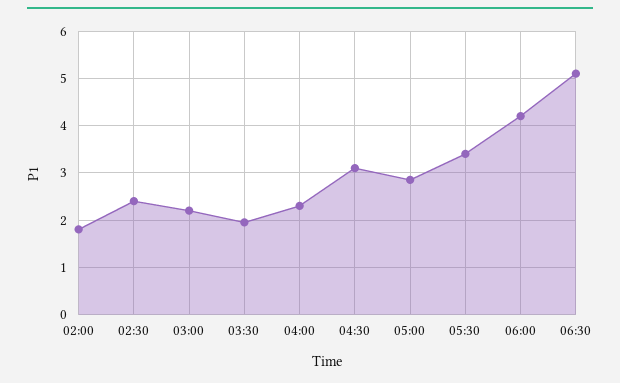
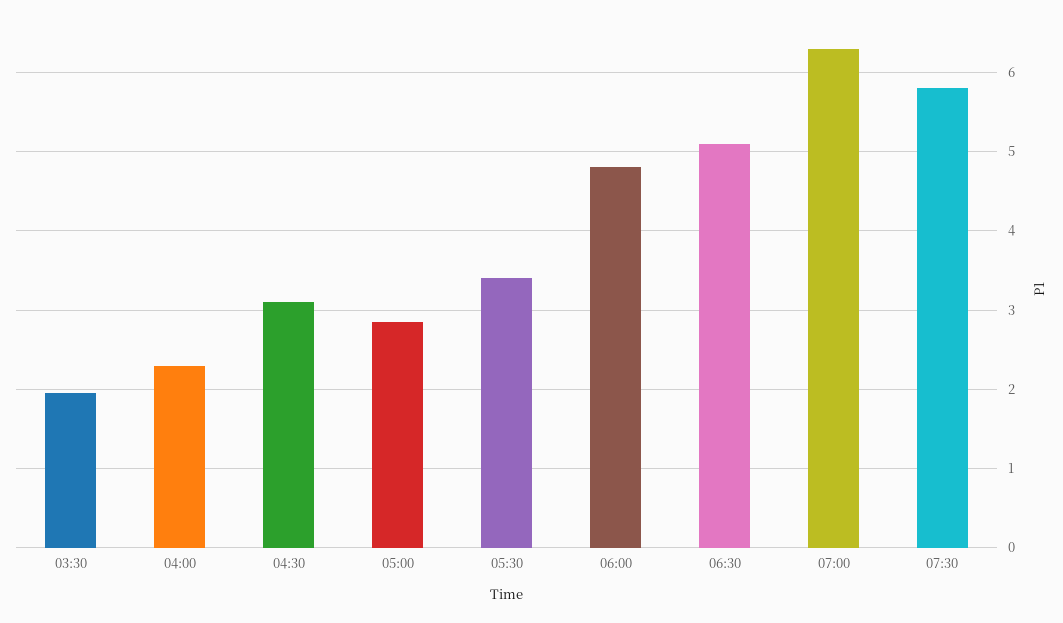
02:00: 1.8 -> none
02:30: 2.4 -> none
03:00: 2.2 -> none
06:00: 4.2 -> 4.8
07:00: none -> 6.3
07:30: none -> 5.8

